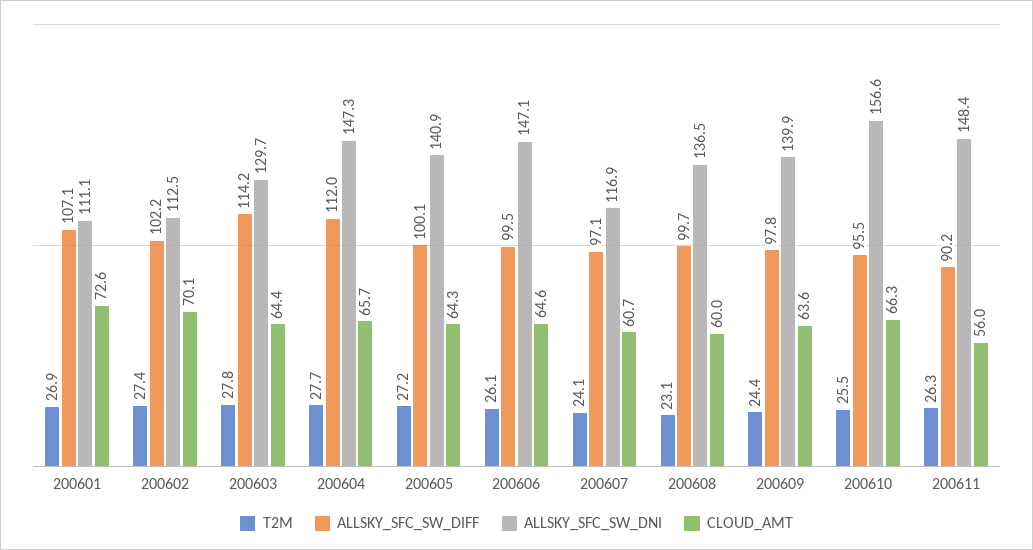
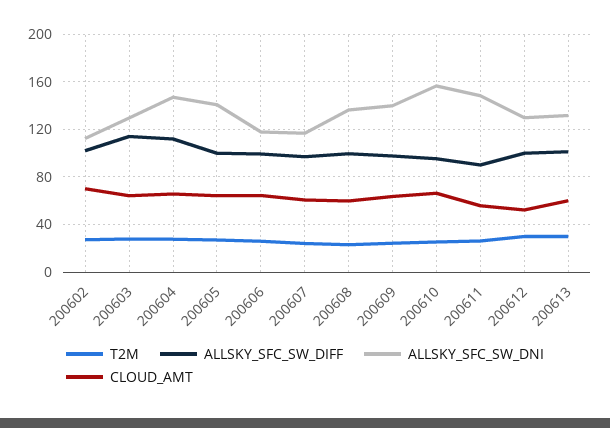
T2M, 200601: 26.9 -> none
ALLSKY_SFC_SW_DIFF, 200601: 107.1 -> none
ALLSKY_SFC_SW_DNI, 200601: 111.1 -> none
CLOUD_AMT, 200601: 72.6 -> none
ALLSKY_SFC_SW_DNI, 200606: 147.1 -> 120
T2M, 200612: none -> 30
ALLSKY_SFC_SW_DIFF, 200612: none -> 100
ALLSKY_SFC_SW_DNI, 200612: none -> 130
CLOUD_AMT, 200612: none -> 50
T2M, 200613: none -> 30
ALLSKY_SFC_SW_DIFF, 200613: none -> 100
ALLSKY_SFC_SW_DNI, 200613: none -> 130
CLOUD_AMT, 200613: none -> 60

